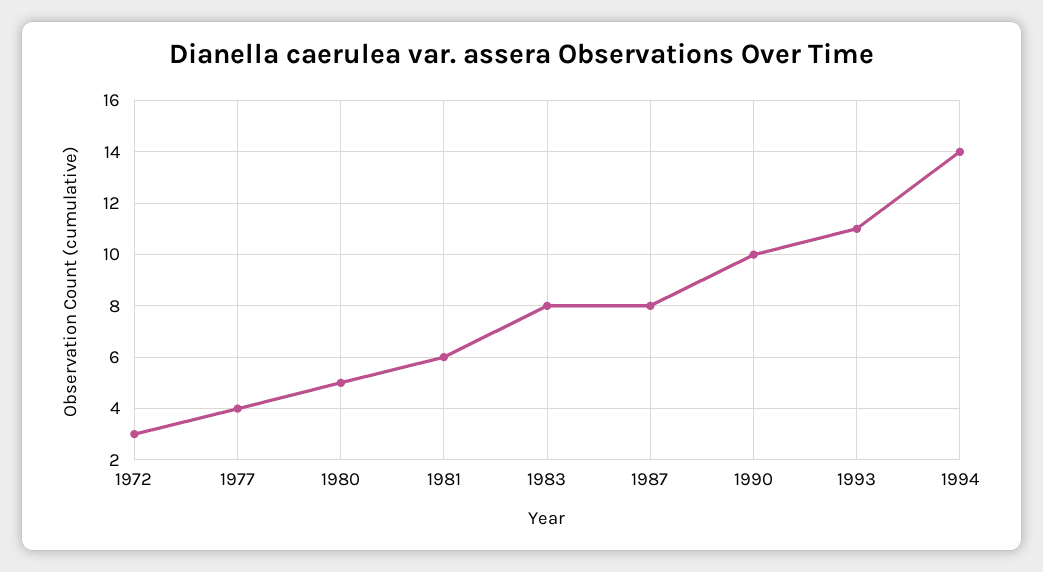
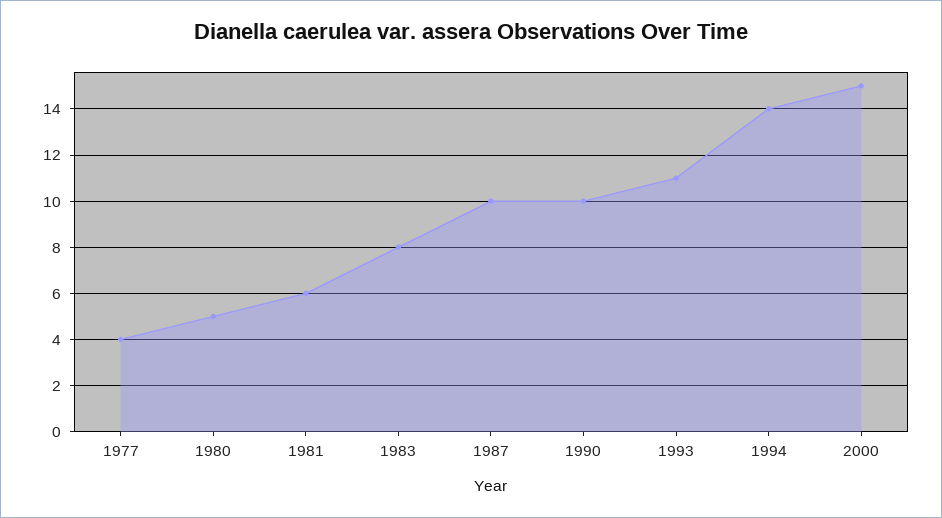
1972: 3 -> none
1987: 8 -> 10
2000: none -> 15

